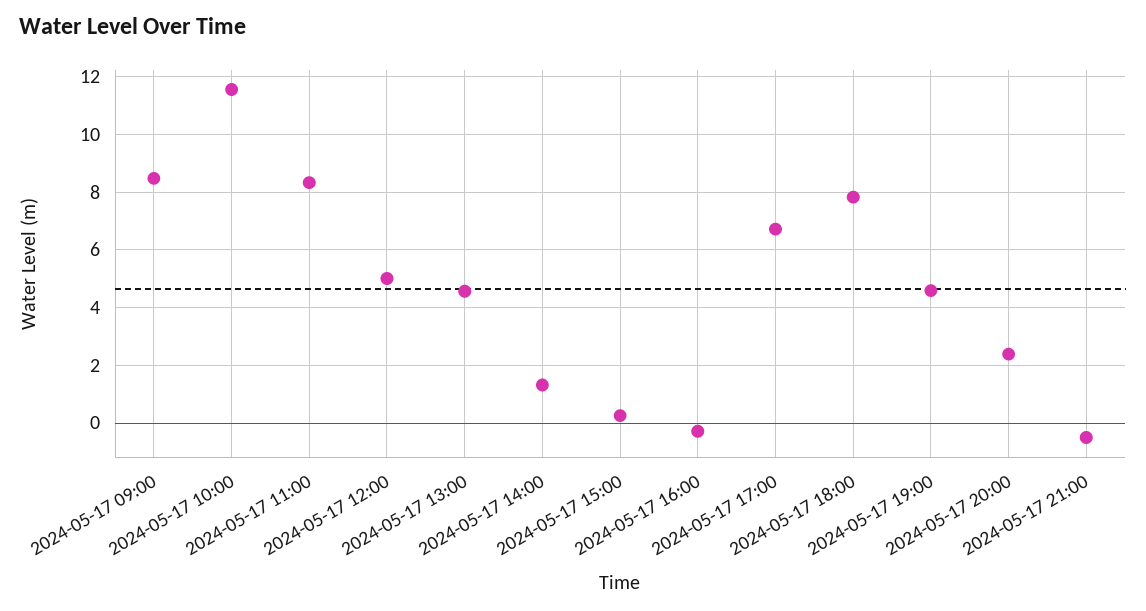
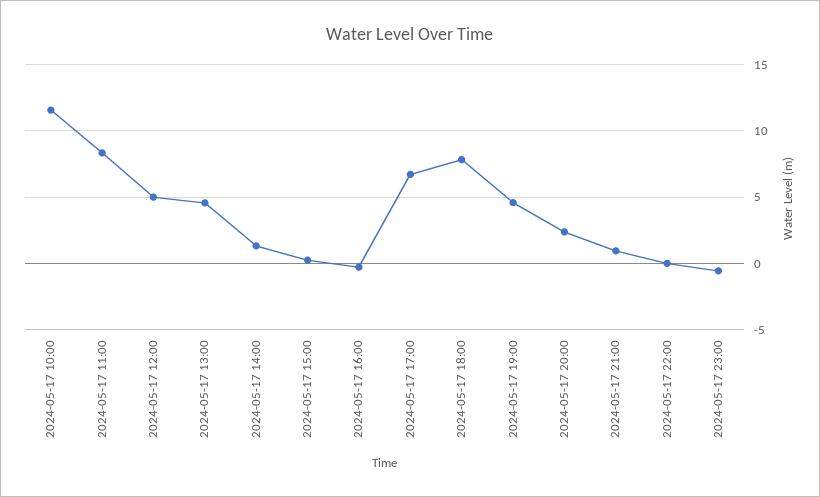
2024-05-17 09:00: 8.5 -> none
2024-05-17 21:00: -0.5 -> 1
2024-05-17 22:00: none -> 0
2024-05-17 23:00: none -> -0.5

